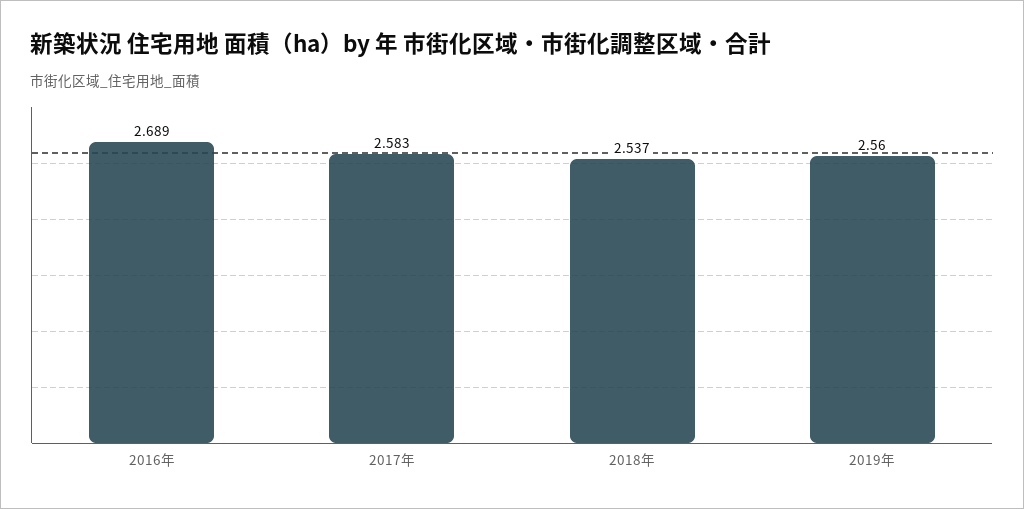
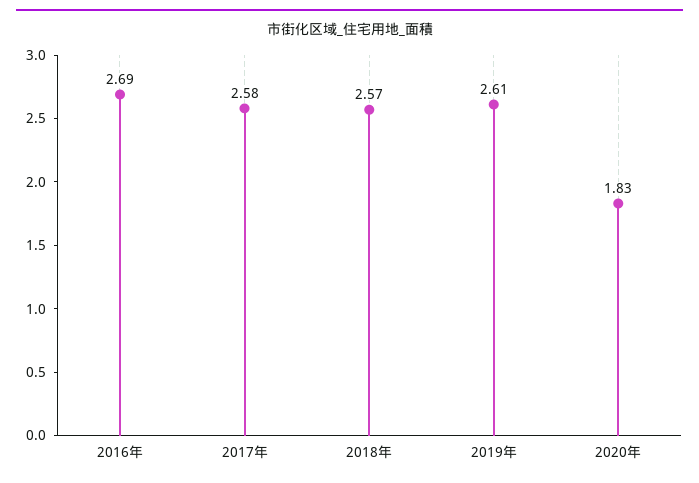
2018年: 2.537 -> 2.57
2019年: 2.56 -> 2.61
2020年: none -> 1.83

